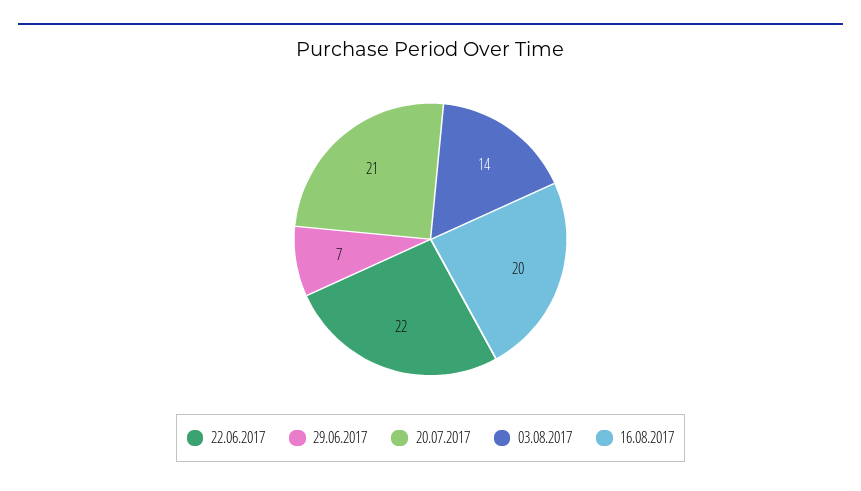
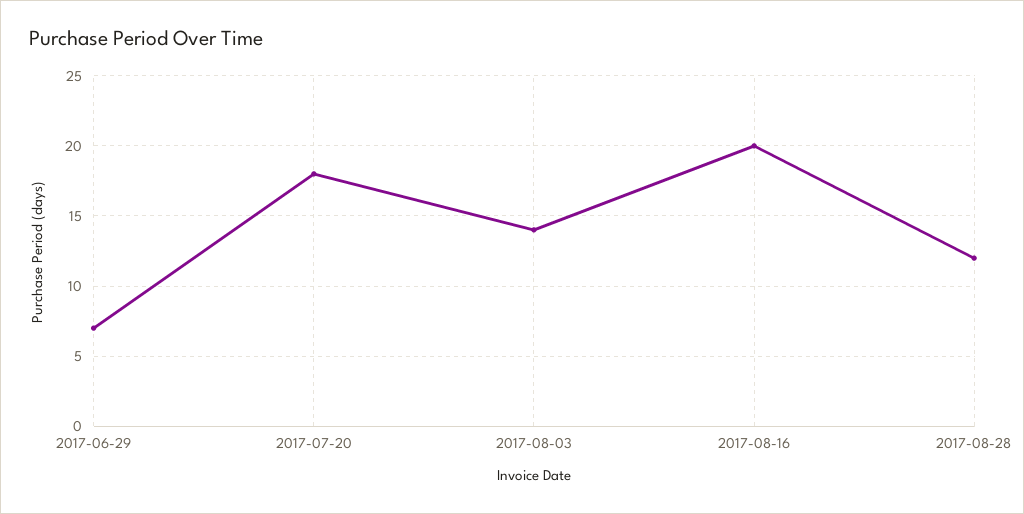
22.06.2017: 22 -> none
20.07.2017: 21 -> 18
2017-08-28: none -> 12

